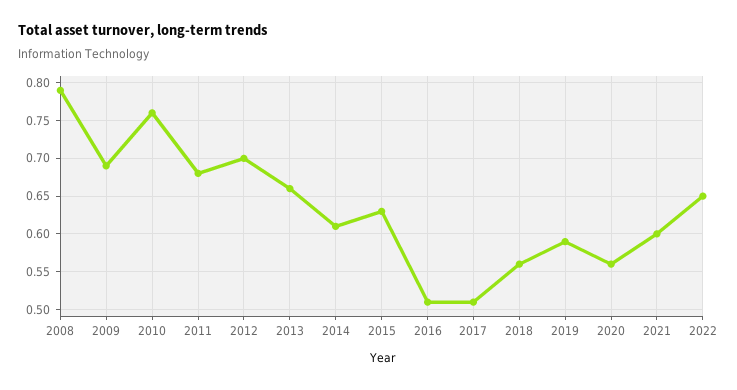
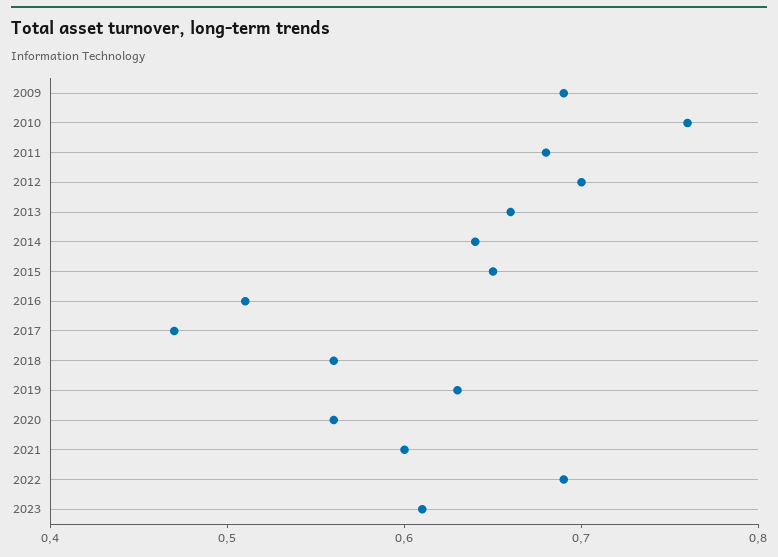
2008: 0.79 -> none
2014: 0.61 -> 0.64
2015: 0.63 -> 0.65
2017: 0.51 -> 0.47
2019: 0.59 -> 0.63
2022: 0.65 -> 0.69
2023: none -> 0.61

